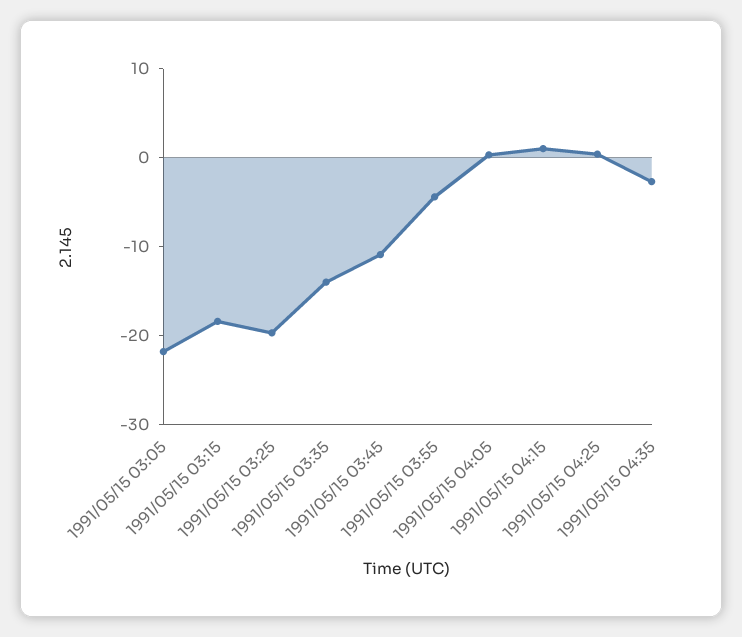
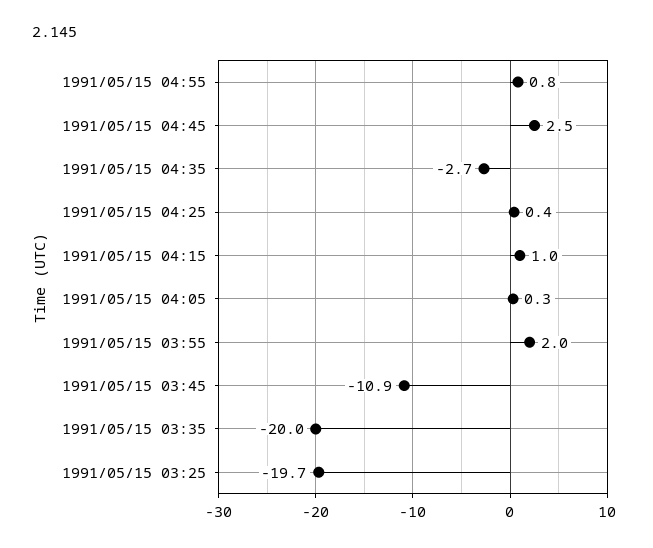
1991/05/15 03:05: -22 -> none
1991/05/15 03:15: -18 -> none
1991/05/15 03:35: -14 -> -20
1991/05/15 03:55: -4 -> 2
1991/05/15 04:55: none -> 0.8
1991/05/15 04:45: none -> 2.5

